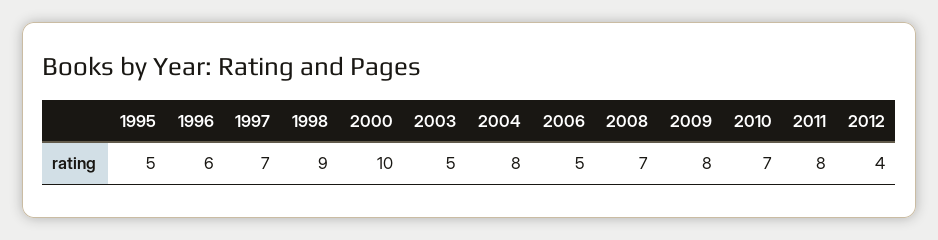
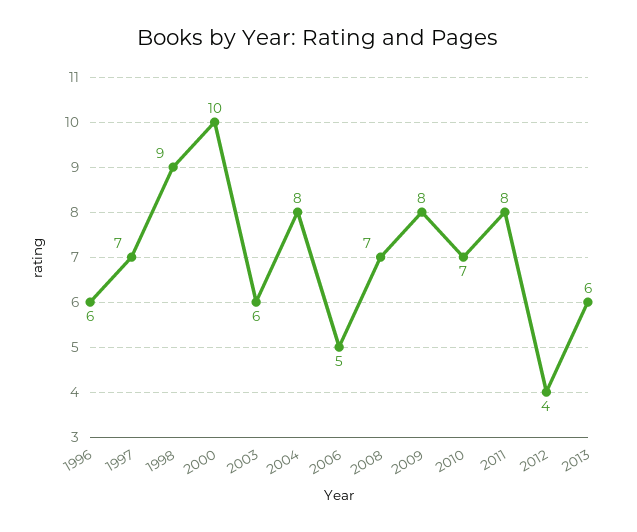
1995: 5 -> none
2003: 5 -> 6
2013: none -> 6

